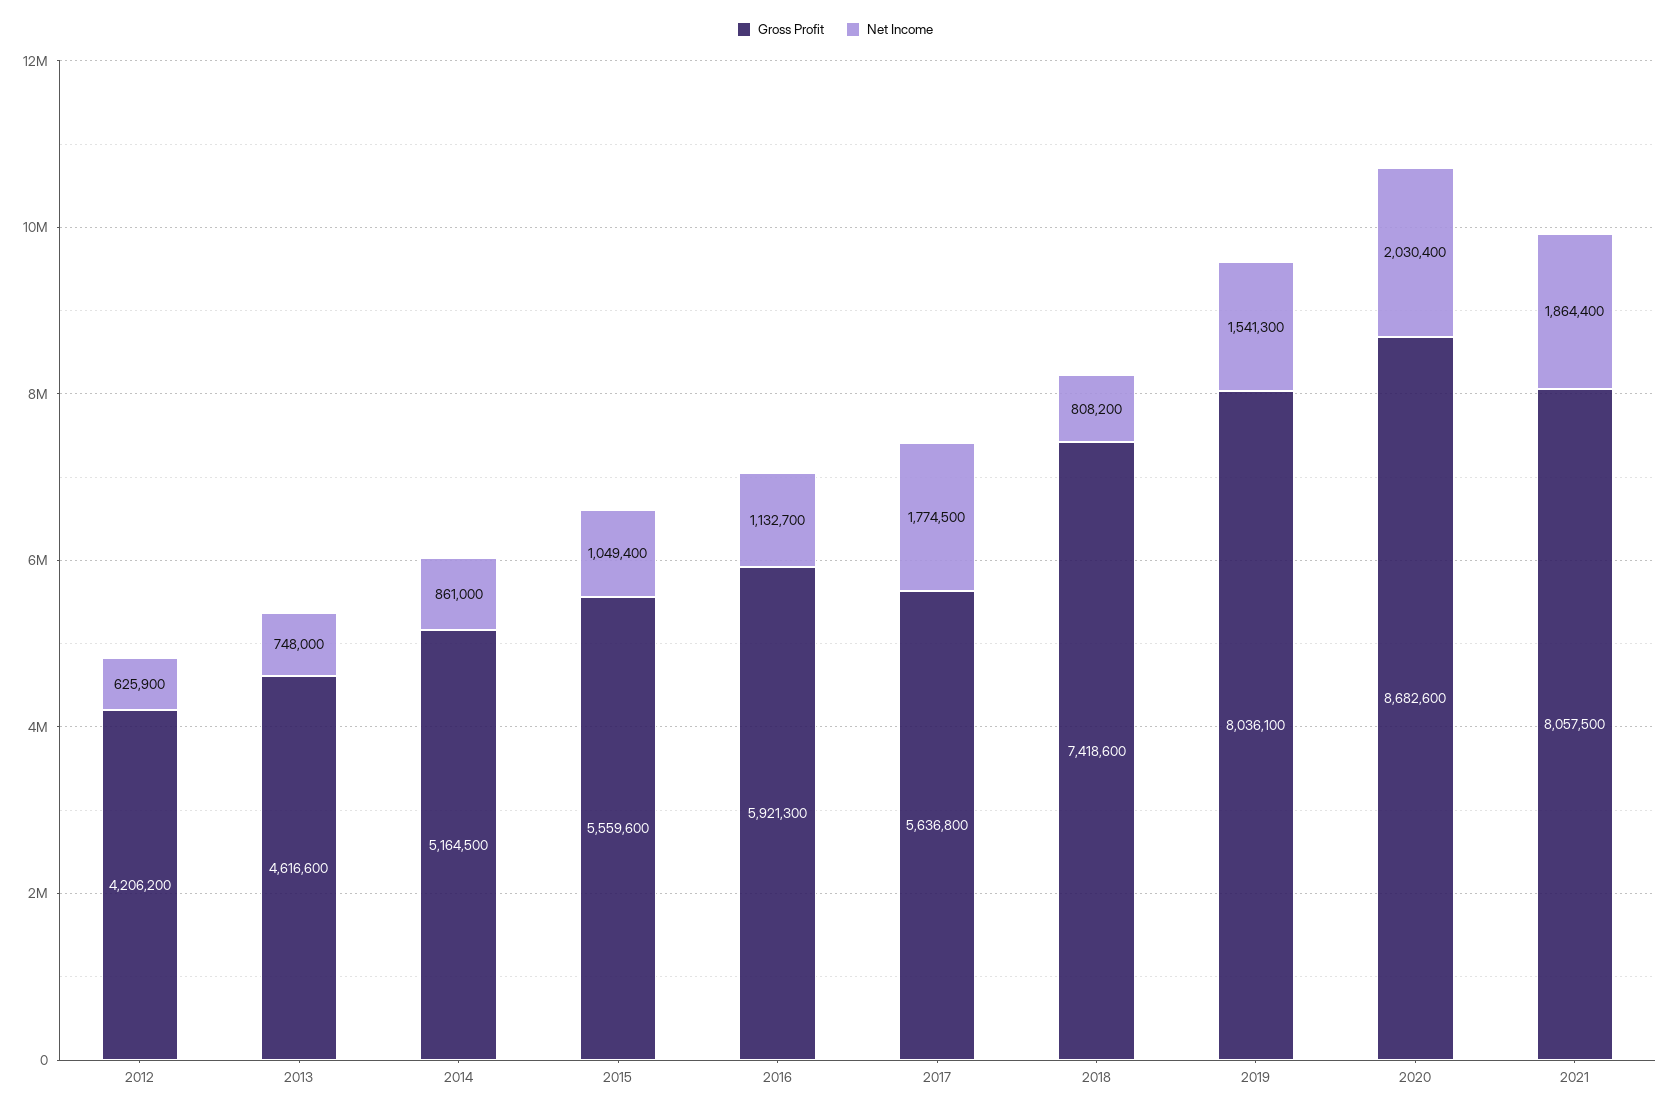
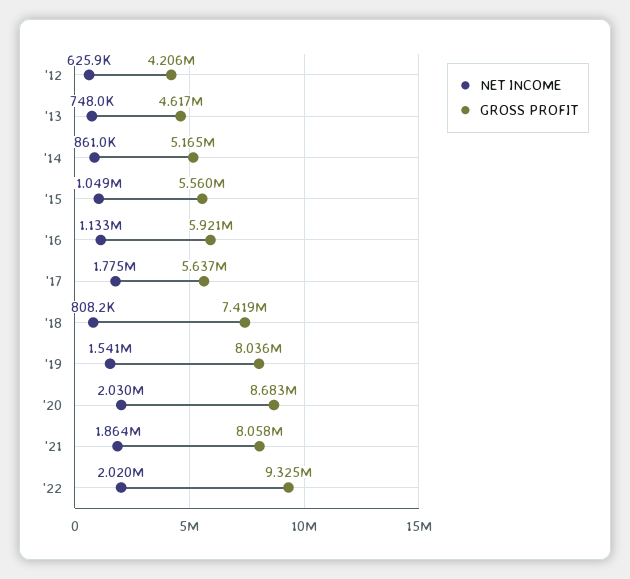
Net Income, '22: none -> 2020000
Gross Profit, '22: none -> 9325000

